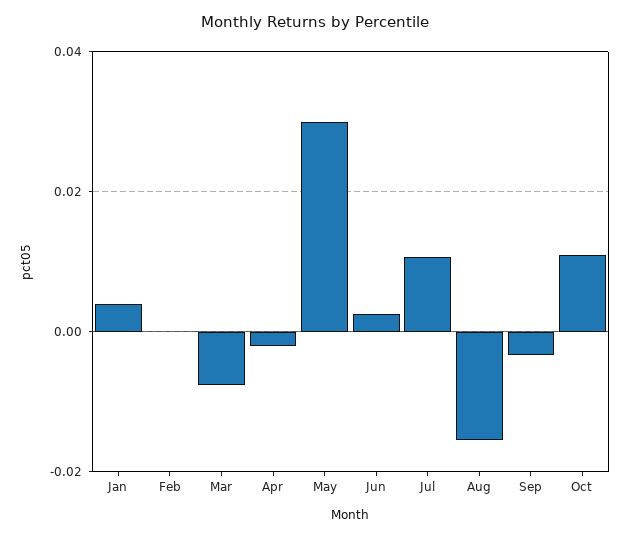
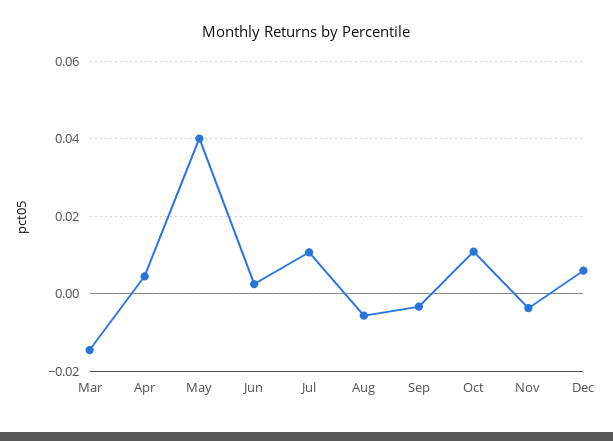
Jan: 0.004 -> none
Feb: 0 -> none
Mar: -0.008 -> -0.014
Apr: -0.002 -> 0.004
May: 0.03 -> 0.04
Aug: -0.016 -> -0.006
Nov: none -> -0.004
Dec: none -> 0.006

